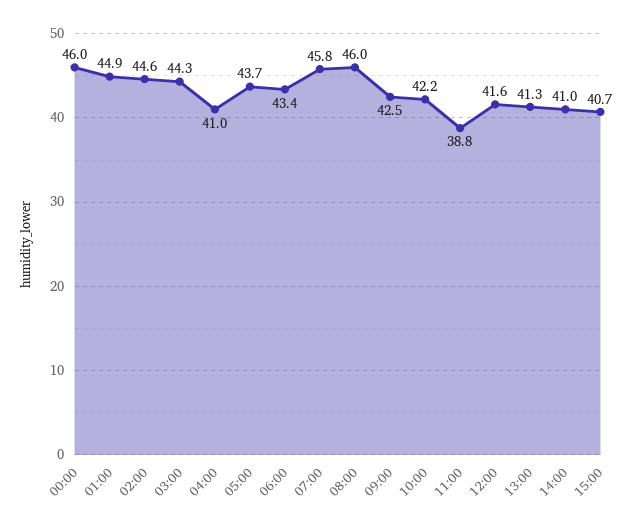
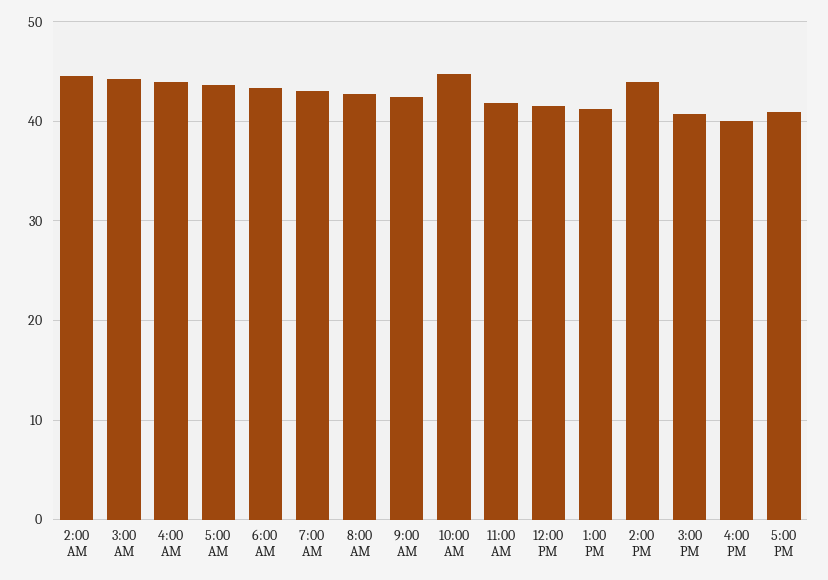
00:00: 46 -> none
01:00: 44.9 -> none
04:00: 41 -> 44
07:00: 45.8 -> 43
08:00: 46 -> 43
10:00: 42.2 -> 45
11:00: 38.8 -> 42
14:00: 41 -> 44
4:00 PM: none -> 40
5:00 PM: none -> 41

